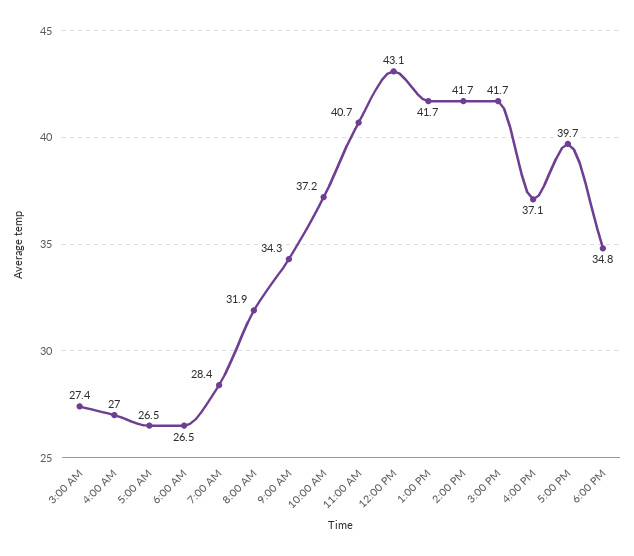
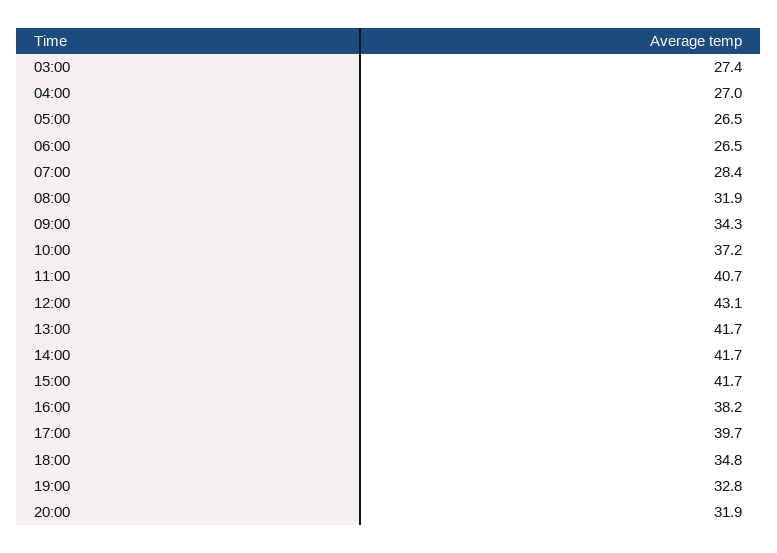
4:00 PM: 37.1 -> 38.2
19:00: none -> 32.8
20:00: none -> 31.9

